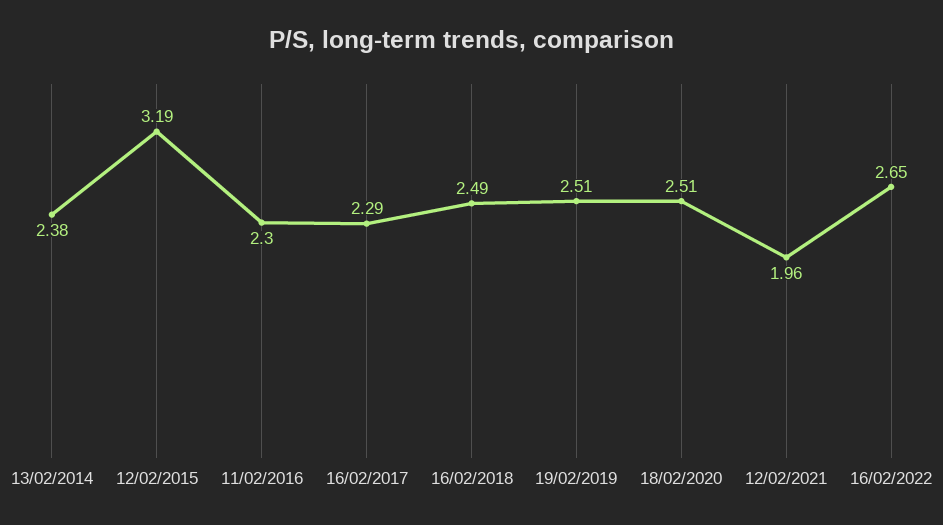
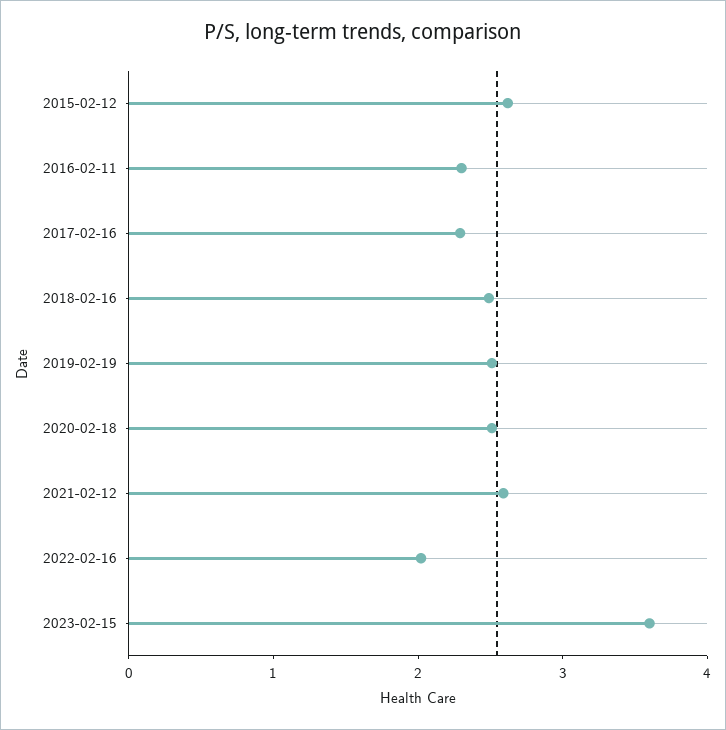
13/02/2014: 2.38 -> none
12/02/2015: 3.19 -> 2.6
12/02/2021: 1.96 -> 2.6
16/02/2022: 2.65 -> 2
2023-02-15: none -> 3.6

